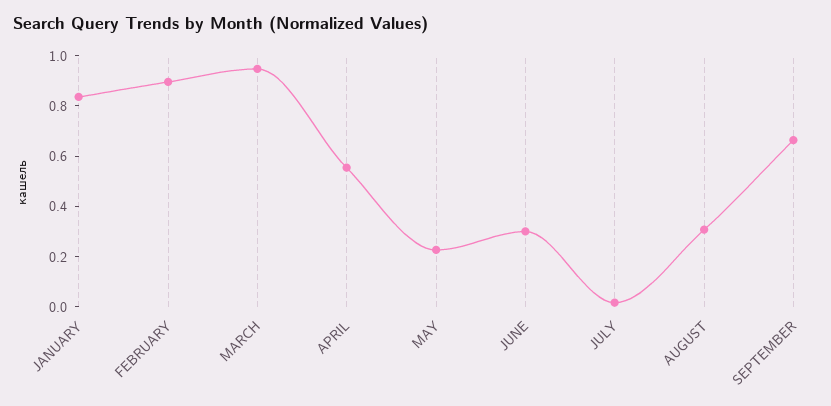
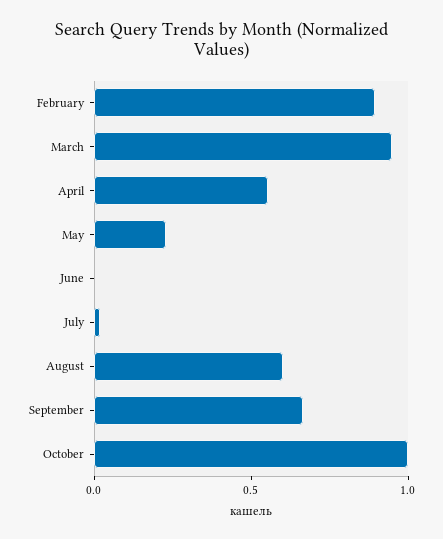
JANUARY: 0.85 -> none
JUNE: 0.3 -> 0
AUGUST: 0.3 -> 0.6
October: none -> 1

